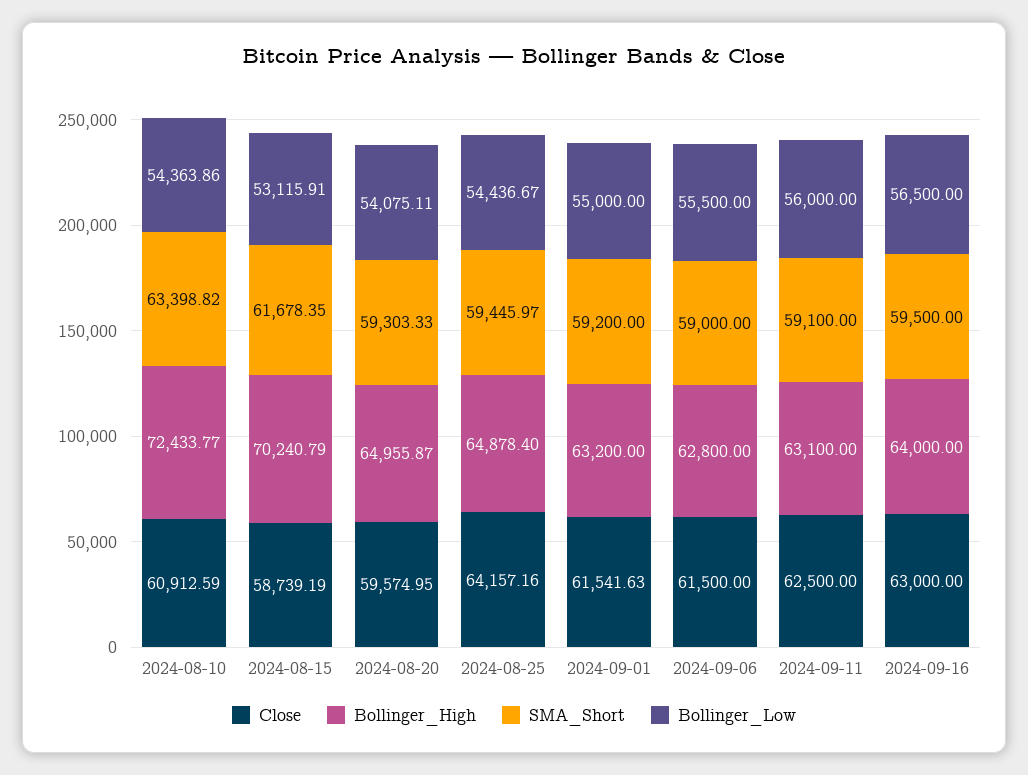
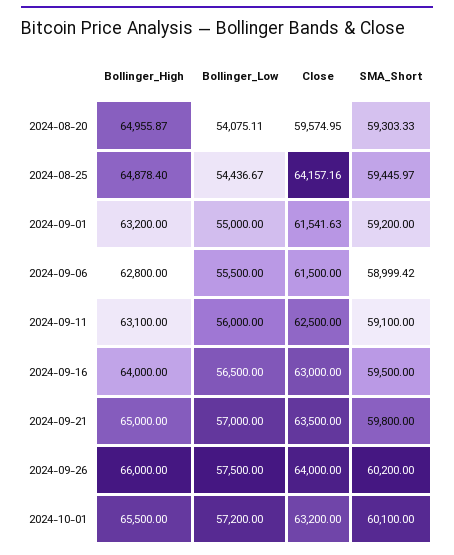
Close, 2024-08-10: 60912.59 -> none
Bollinger_High, 2024-08-10: 72433.77 -> none
SMA_Short, 2024-08-10: 63398.82 -> none
Bollinger_Low, 2024-08-10: 54363.86 -> none
Close, 2024-08-15: 58739.19 -> none
Bollinger_High, 2024-08-15: 70240.79 -> none
SMA_Short, 2024-08-15: 61678.35 -> none
Bollinger_Low, 2024-08-15: 53115.91 -> none
SMA_Short, 2024-09-06: 59000 -> 58999.42
Bollinger_High, 2024-09-21: none -> 65000
Bollinger_Low, 2024-09-21: none -> 57000
Close, 2024-09-21: none -> 63500
SMA_Short, 2024-09-21: none -> 59800
Bollinger_High, 2024-09-26: none -> 66000
Bollinger_Low, 2024-09-26: none -> 57500
Close, 2024-09-26: none -> 64000
SMA_Short, 2024-09-26: none -> 60200
Bollinger_High, 2024-10-01: none -> 65500
Bollinger_Low, 2024-10-01: none -> 57200
Close, 2024-10-01: none -> 63200
SMA_Short, 2024-10-01: none -> 60100

